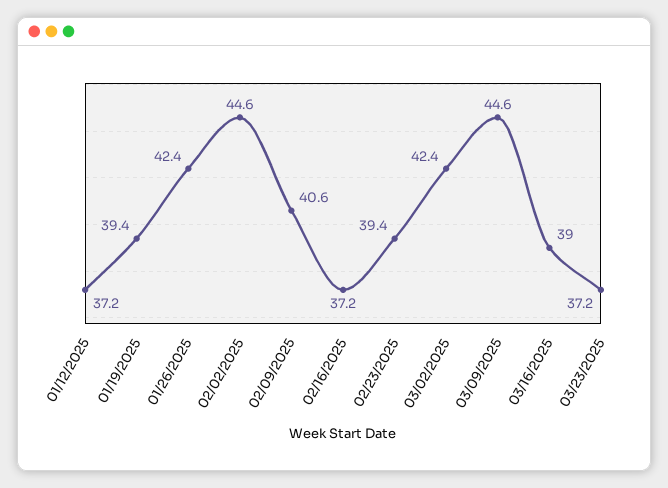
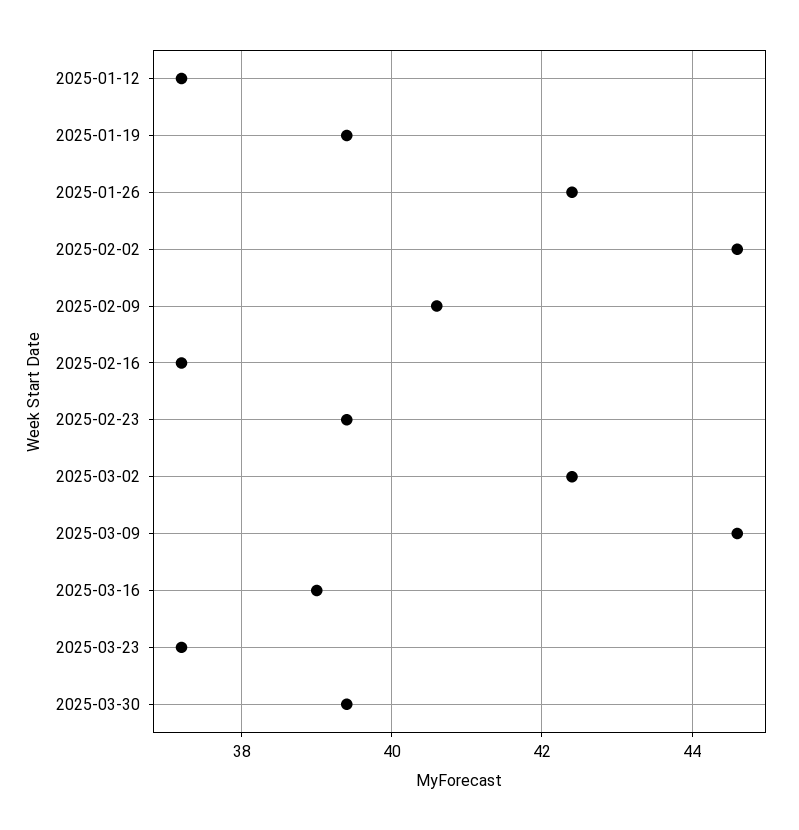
2025-03-30: none -> 39.5

